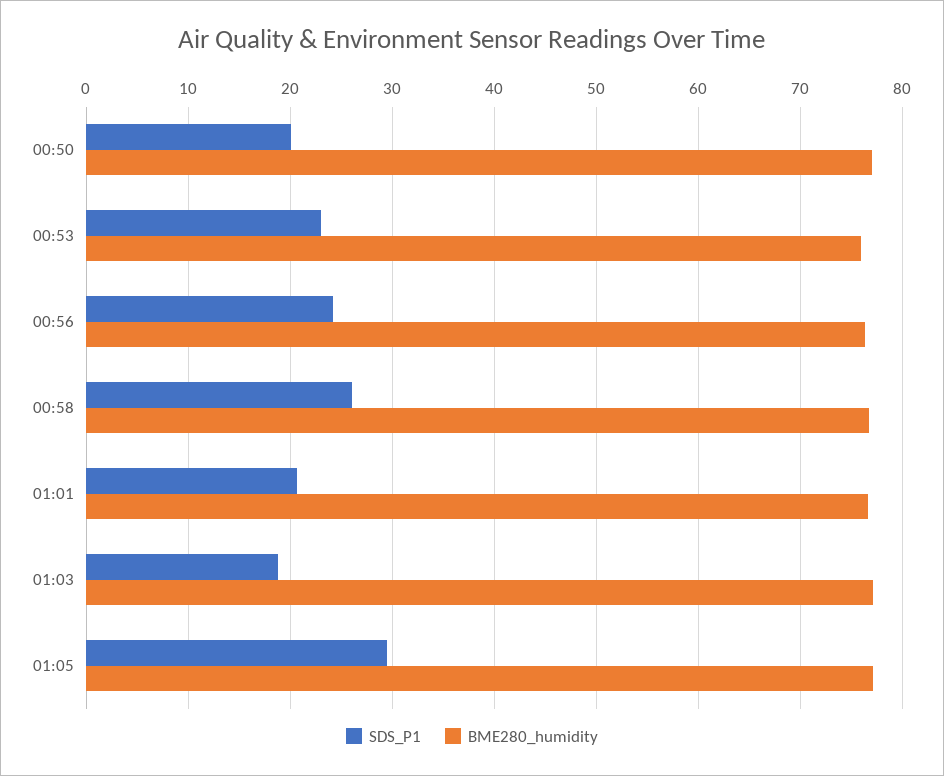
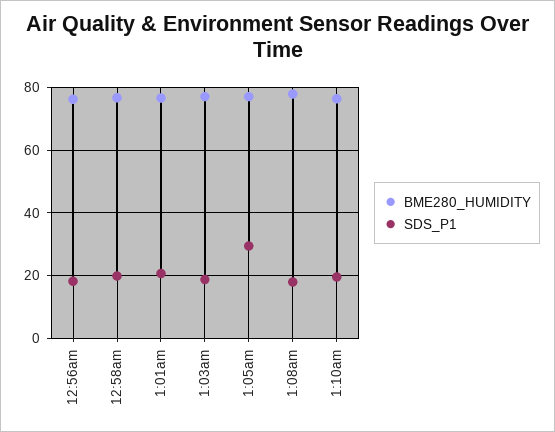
SDS_P1, 00:50: 20 -> none
BME280_humidity, 00:50: 77 -> none
SDS_P1, 00:53: 23 -> none
BME280_humidity, 00:53: 76 -> none
SDS_P1, 00:56: 24 -> 18
SDS_P1, 00:58: 26 -> 20
BME280_humidity, 1:08am: none -> 78
SDS_P1, 1:08am: none -> 18
BME280_humidity, 1:10am: none -> 76
SDS_P1, 1:10am: none -> 20

